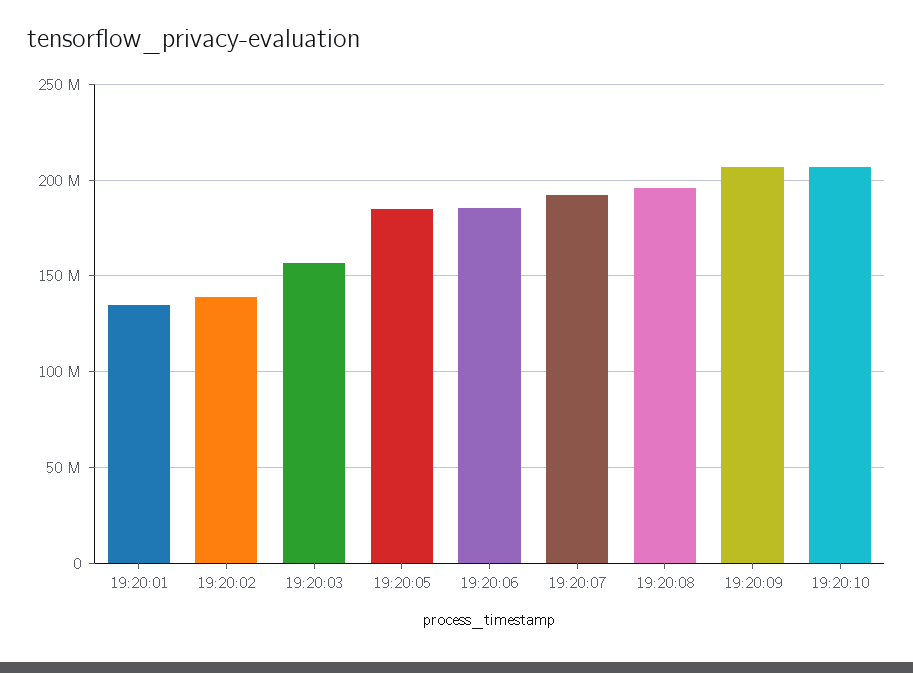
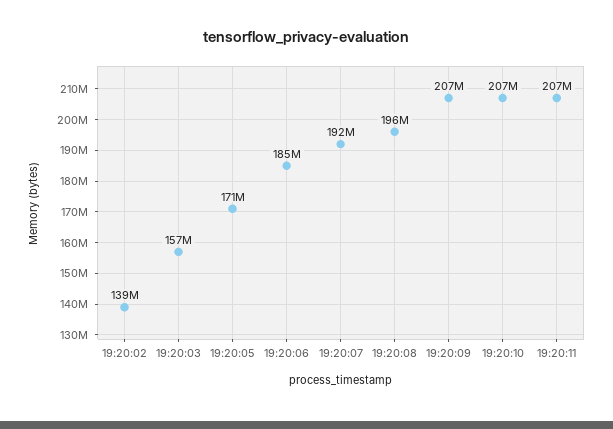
19:20:01: 135000000 -> none
19:20:05: 185000000 -> 171000000
19:20:11: none -> 207000000

